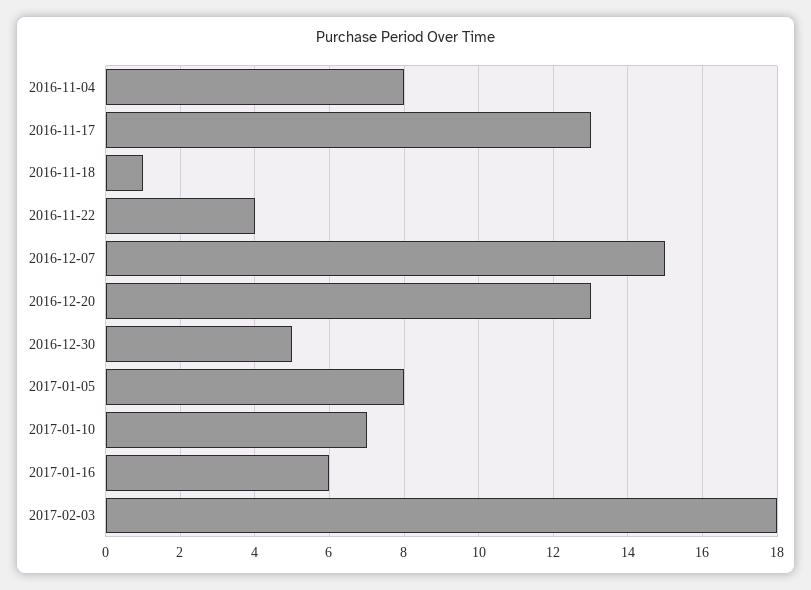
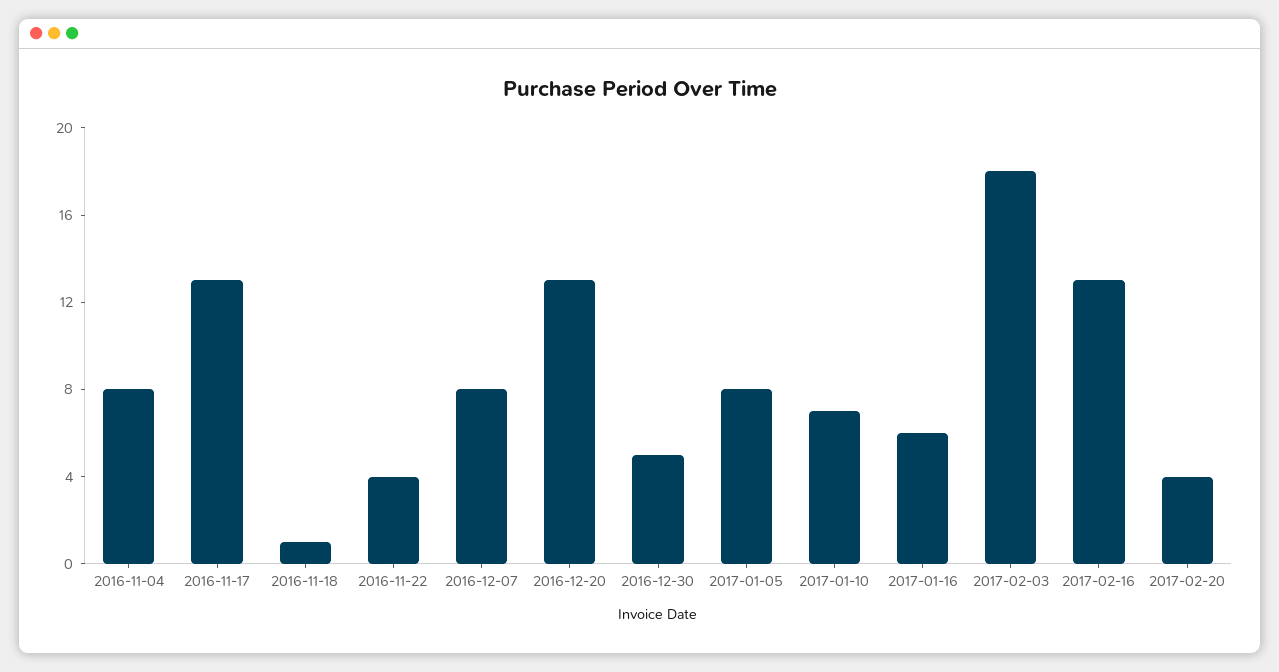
2016-12-07: 15 -> 8
2017-02-16: none -> 13
2017-02-20: none -> 4

